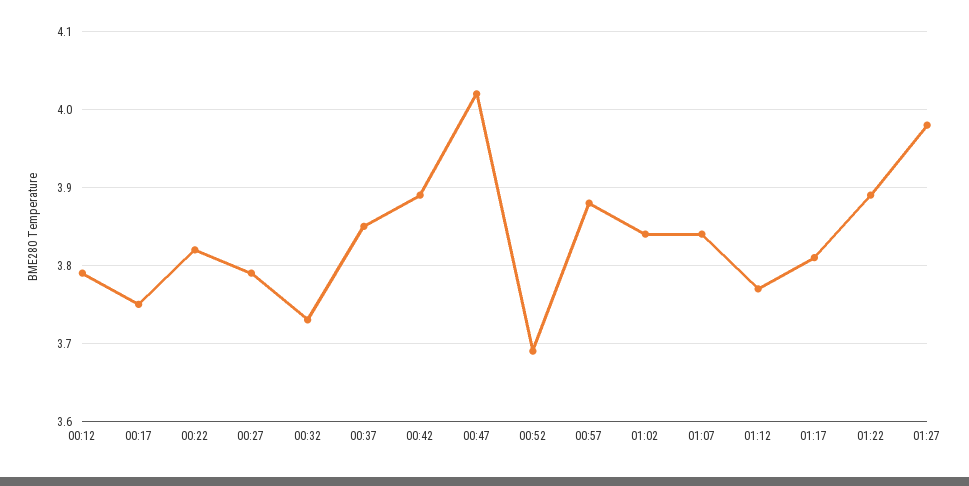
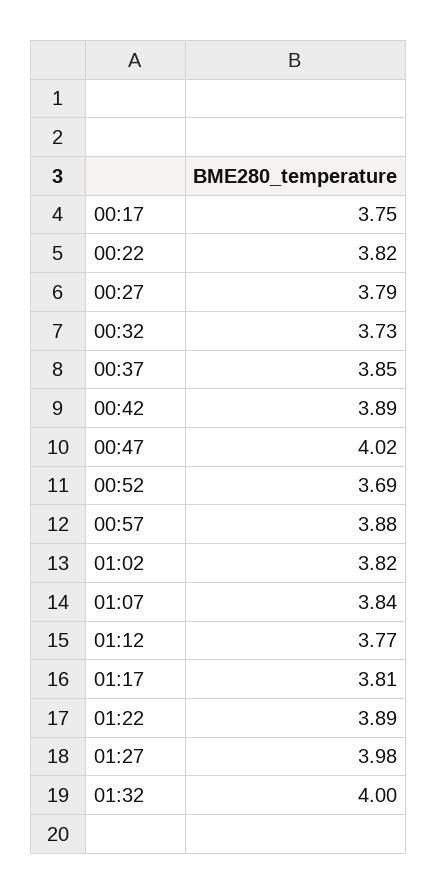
00:12: 3.79 -> none
01:02: 3.84 -> 3.82
01:32: none -> 4

